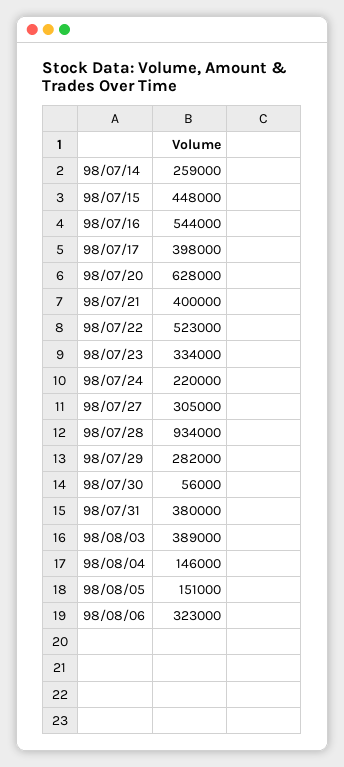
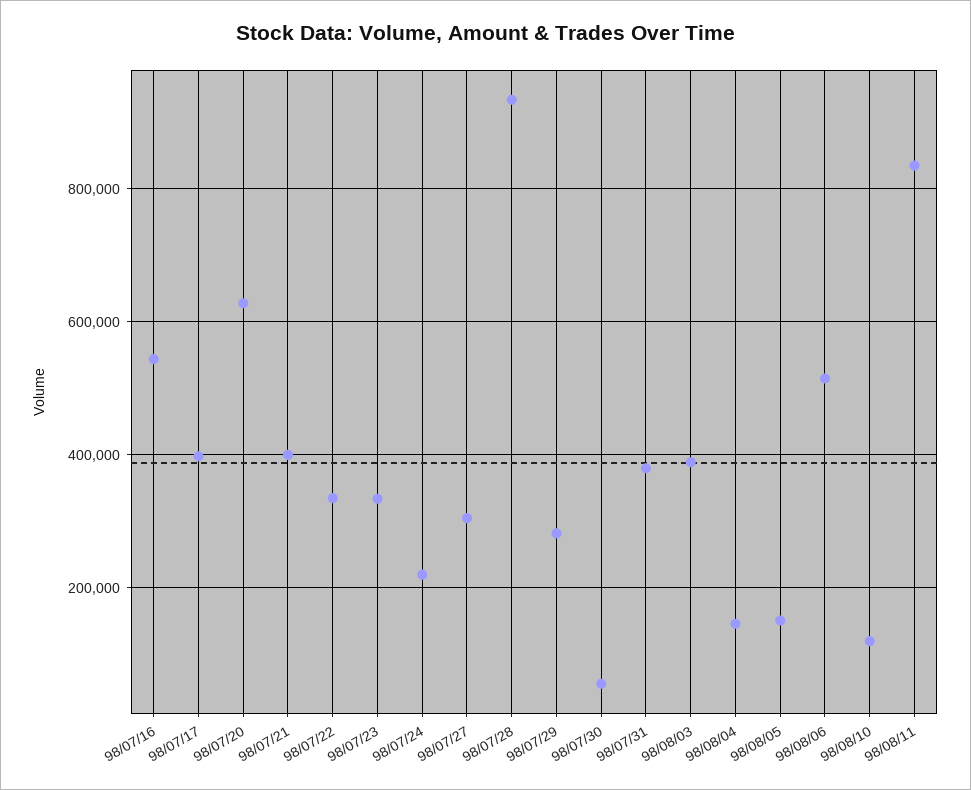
98/07/14: 259000 -> none
98/07/15: 448000 -> none
98/07/22: 523000 -> 340000
98/08/06: 323000 -> 520000
98/08/10: none -> 120000
98/08/11: none -> 840000

